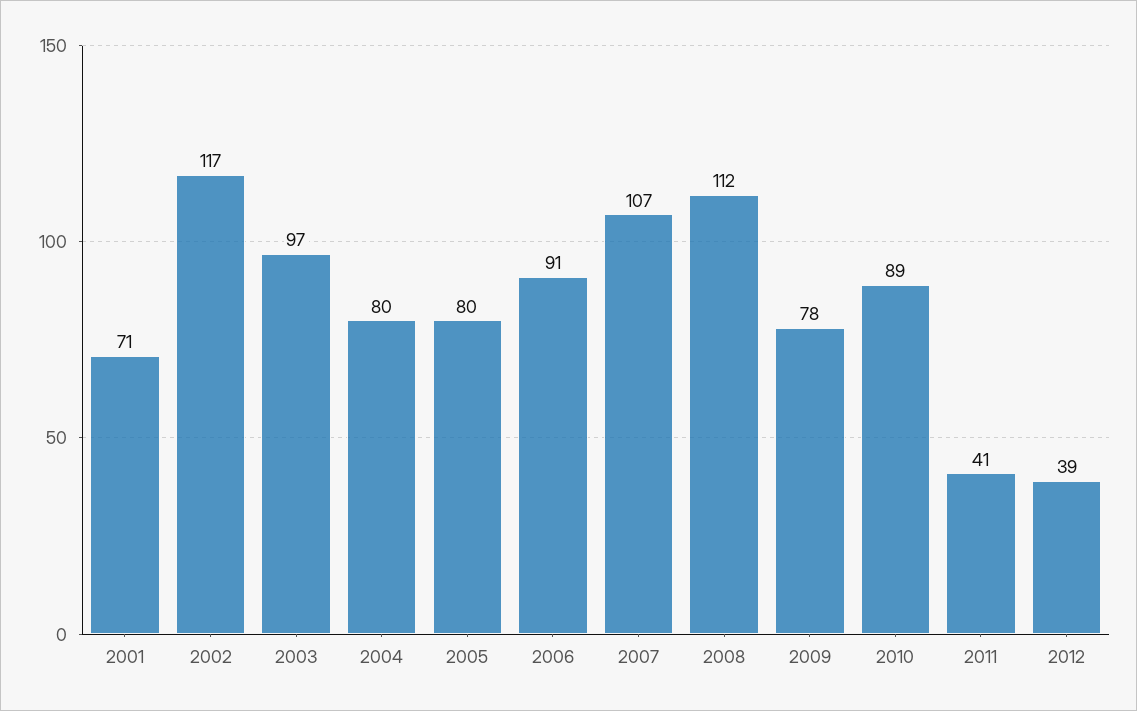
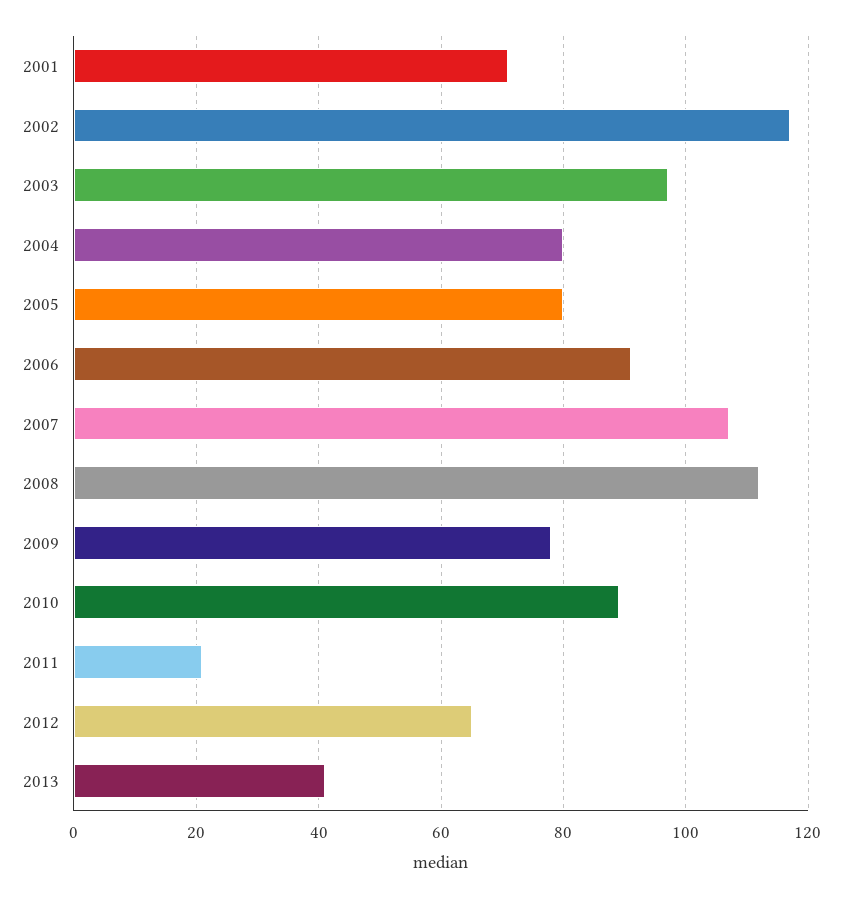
2011: 41 -> 20
2012: 39 -> 65
2013: none -> 40

